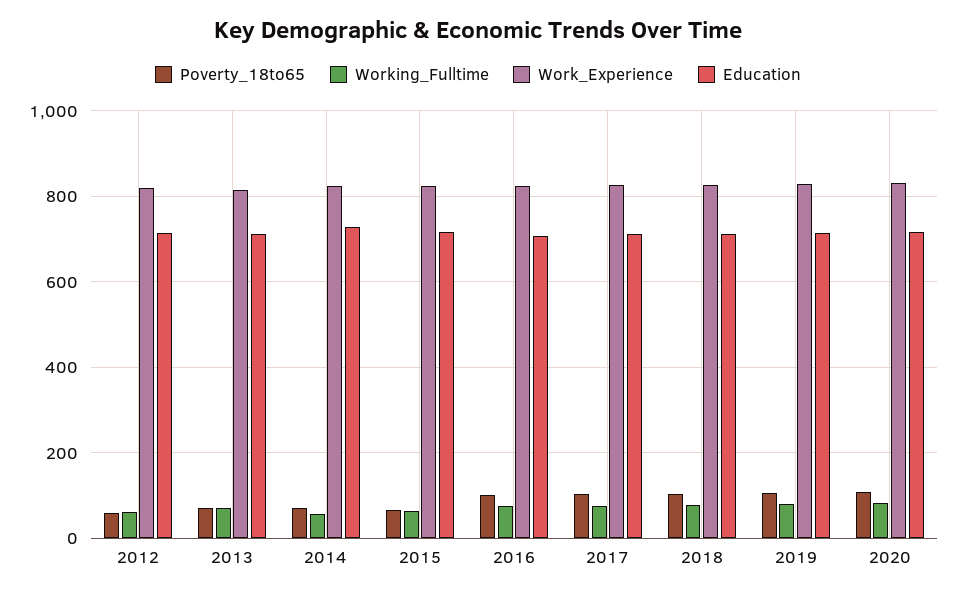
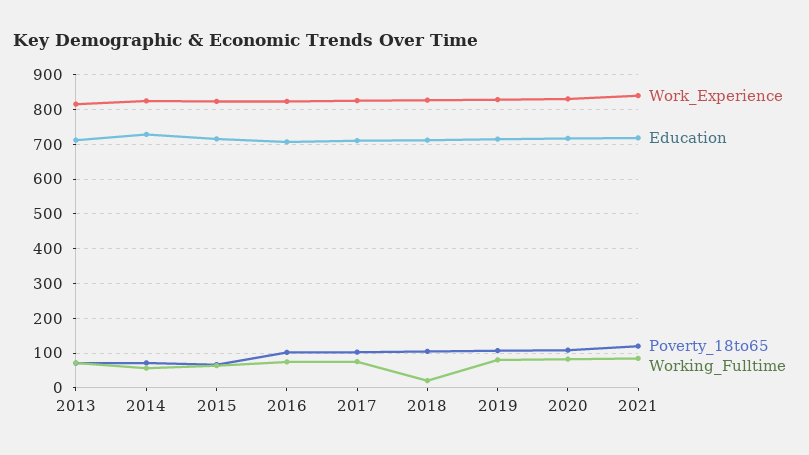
Poverty_18to65, 2012: 60 -> none
Working_Fulltime, 2012: 60 -> none
Work_Experience, 2012: 820 -> none
Education, 2012: 720 -> none
Working_Fulltime, 2018: 80 -> 20
Work_Experience, 2021: none -> 840
Education, 2021: none -> 720
Poverty_18to65, 2021: none -> 120
Working_Fulltime, 2021: none -> 80

